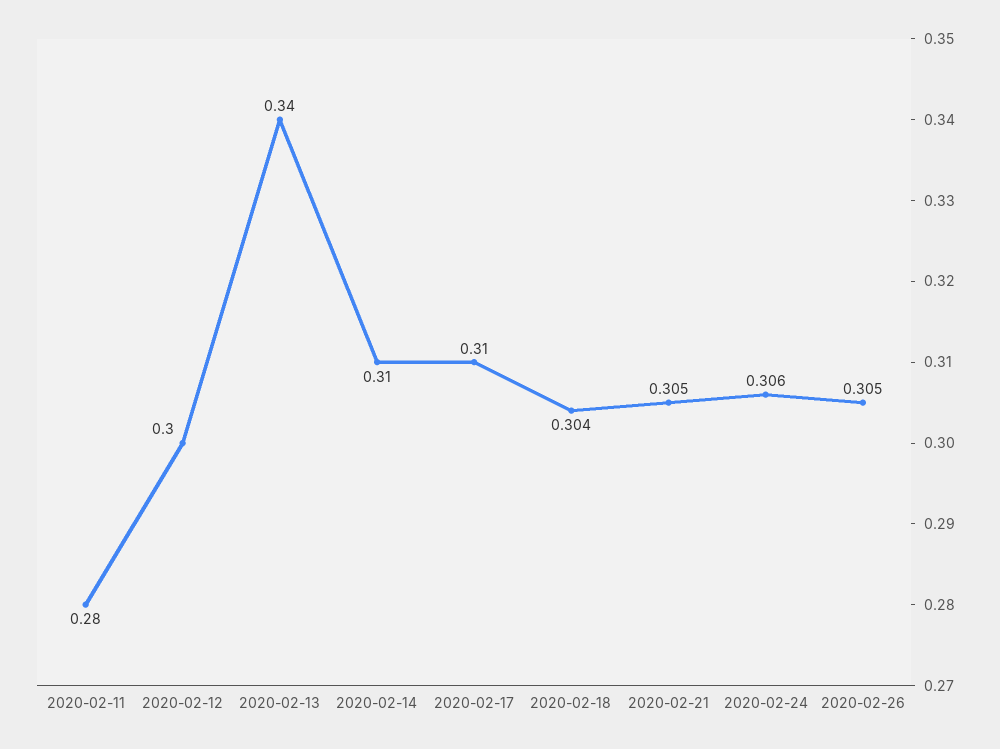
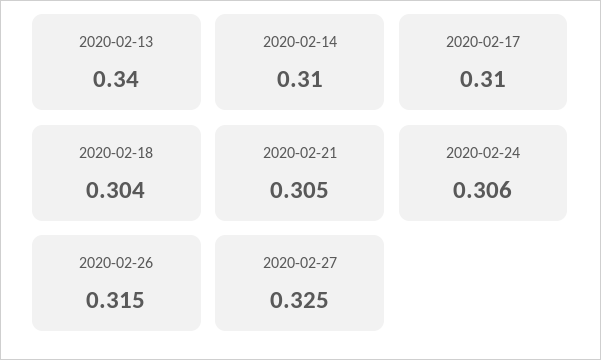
2020-02-11: 0.28 -> none
2020-02-12: 0.3 -> none
2020-02-26: 0.305 -> 0.315
2020-02-27: none -> 0.325

